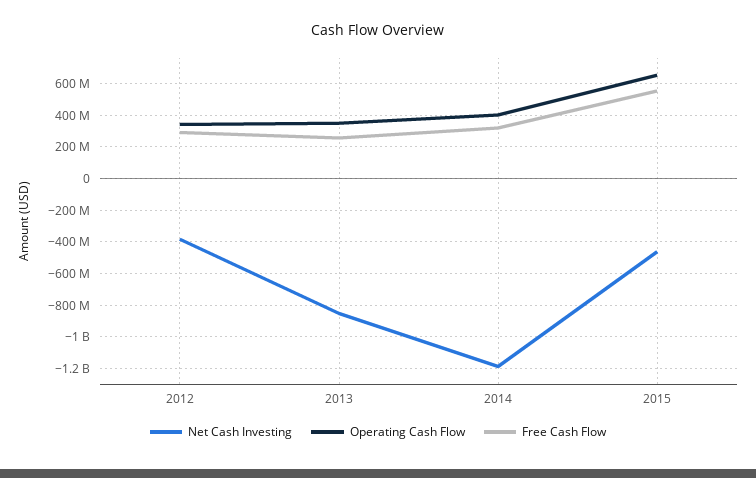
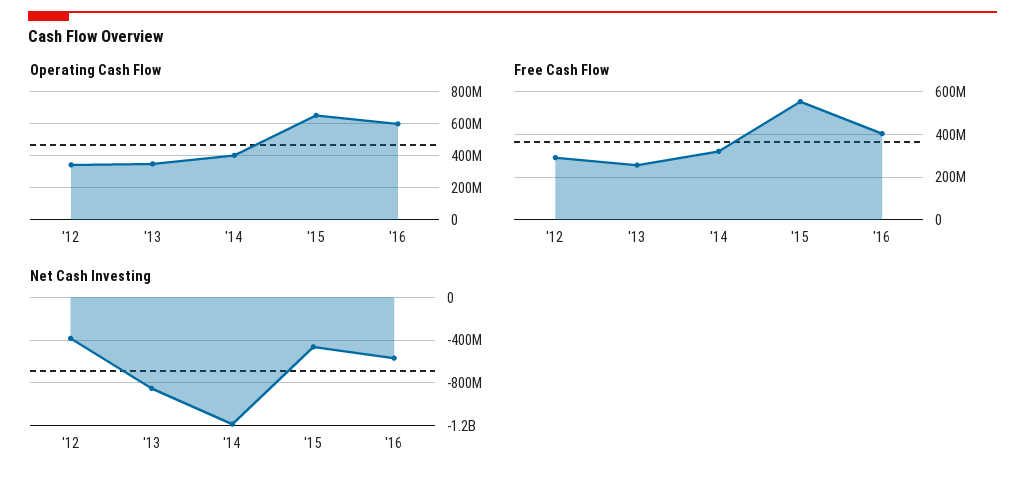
Operating Cash Flow, '16: none -> 600000000
Free Cash Flow, '16: none -> 400000000
Net Cash Investing, '16: none -> -600000000

